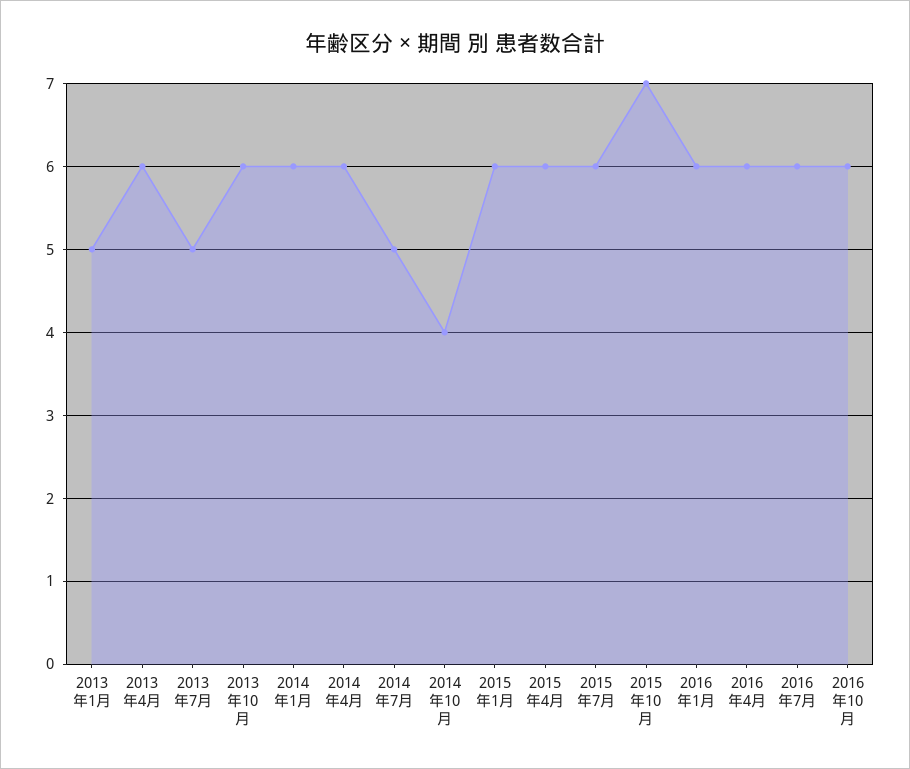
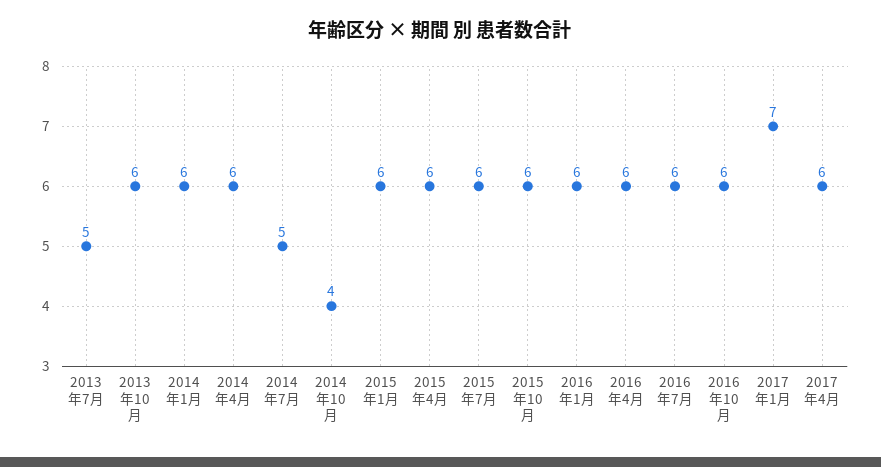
2013年1月: 5 -> none
2013年4月: 6 -> none
2015年10月: 7 -> 6
2017年1月: none -> 7
2017年4月: none -> 6

